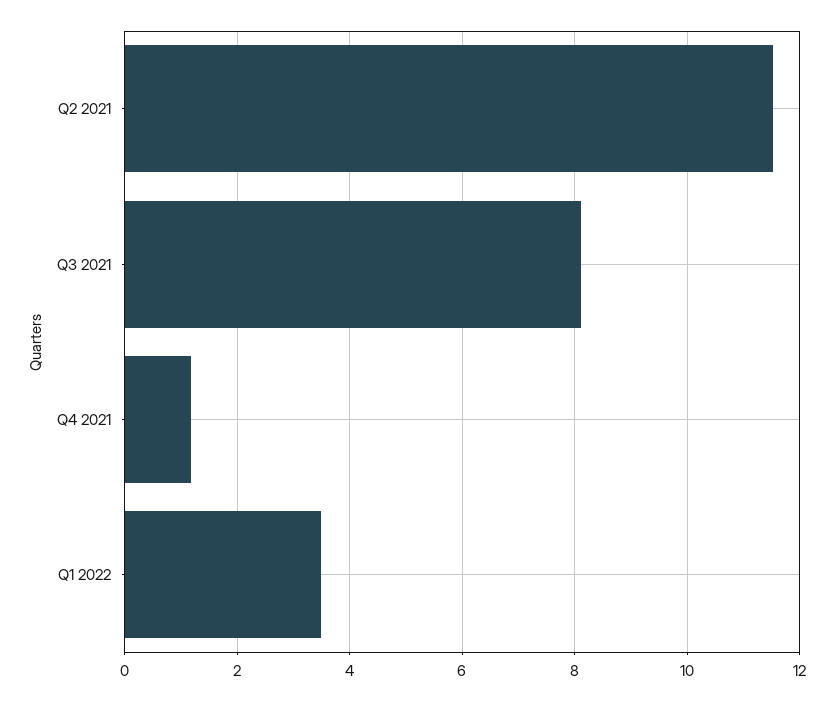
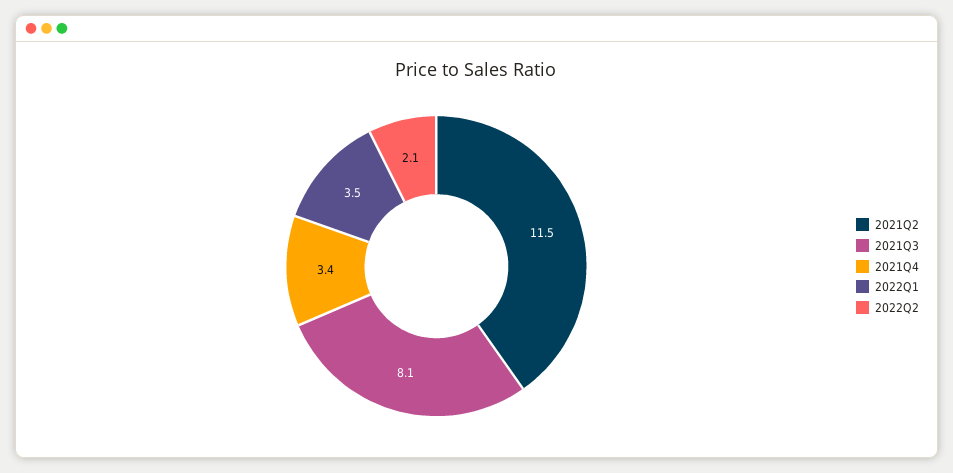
Q4 2021: 1.2 -> 3.4
2022Q2: none -> 2.1

